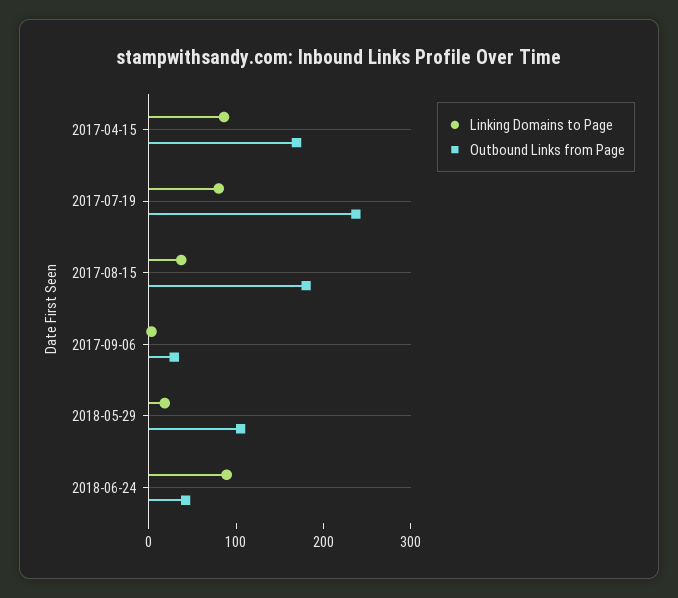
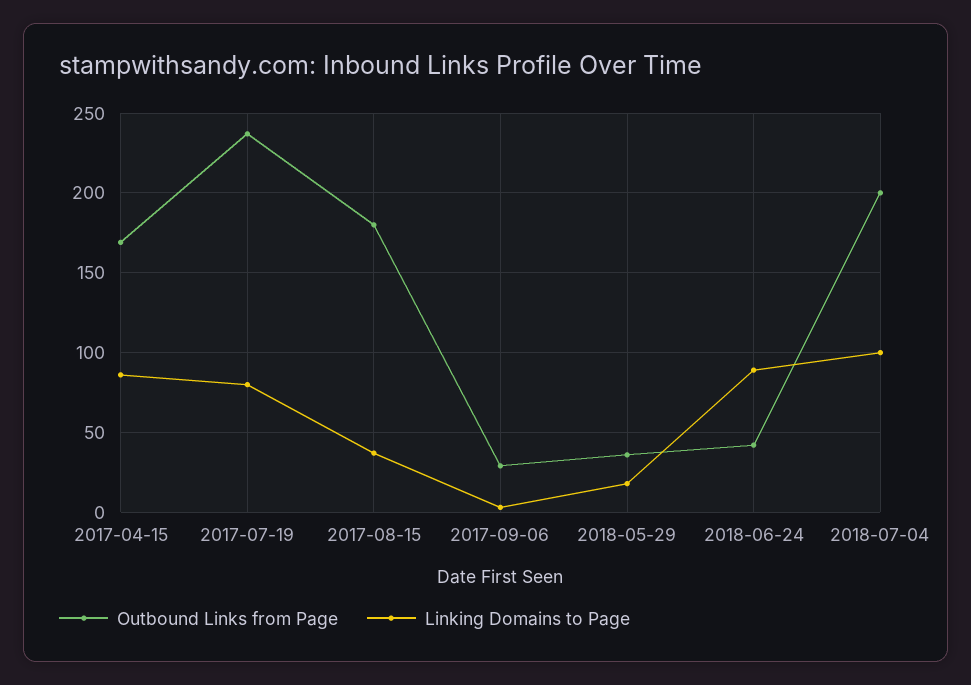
Outbound Links from Page, 2018-05-29: 100 -> 35
Outbound Links from Page, 2018-07-04: none -> 200
Linking Domains to Page, 2018-07-04: none -> 100

